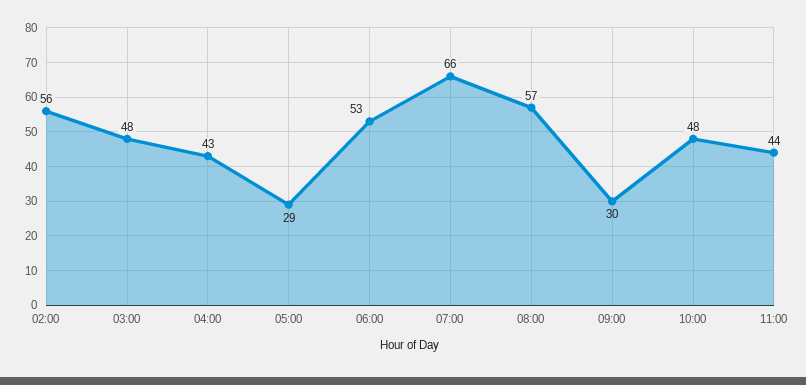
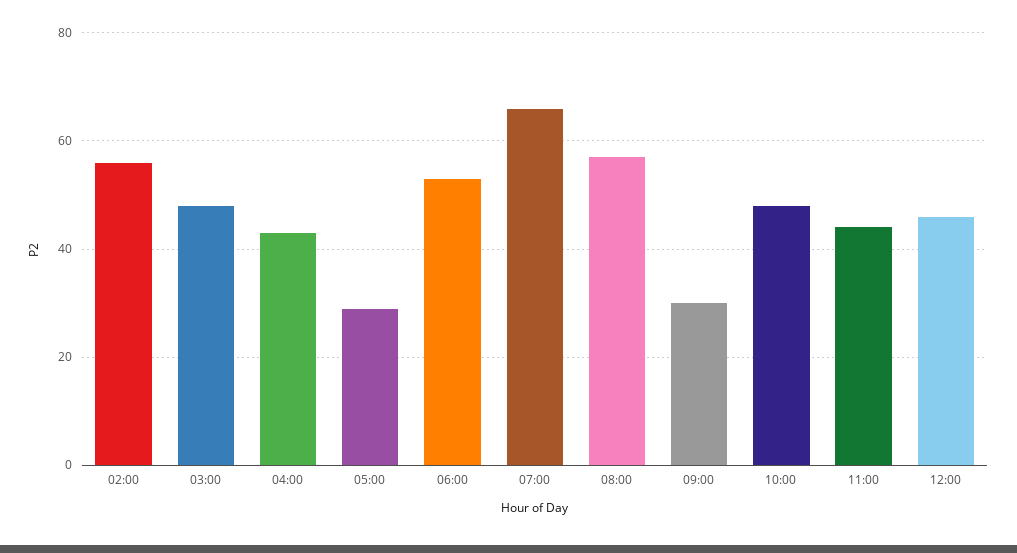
12:00: none -> 45

